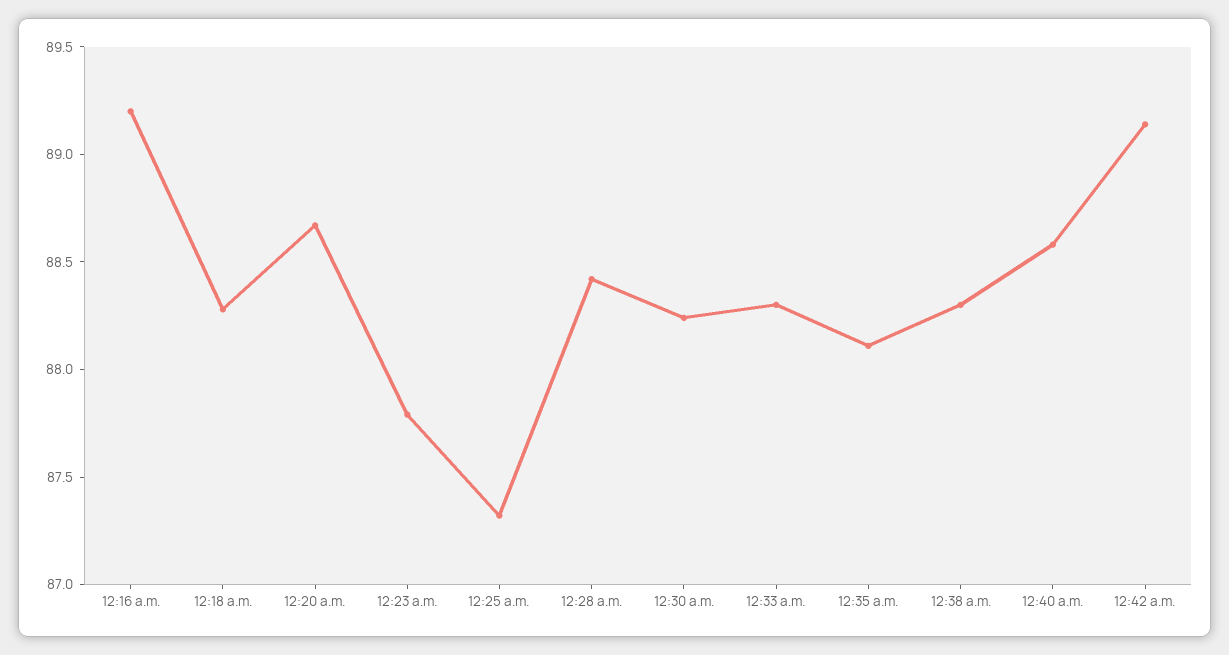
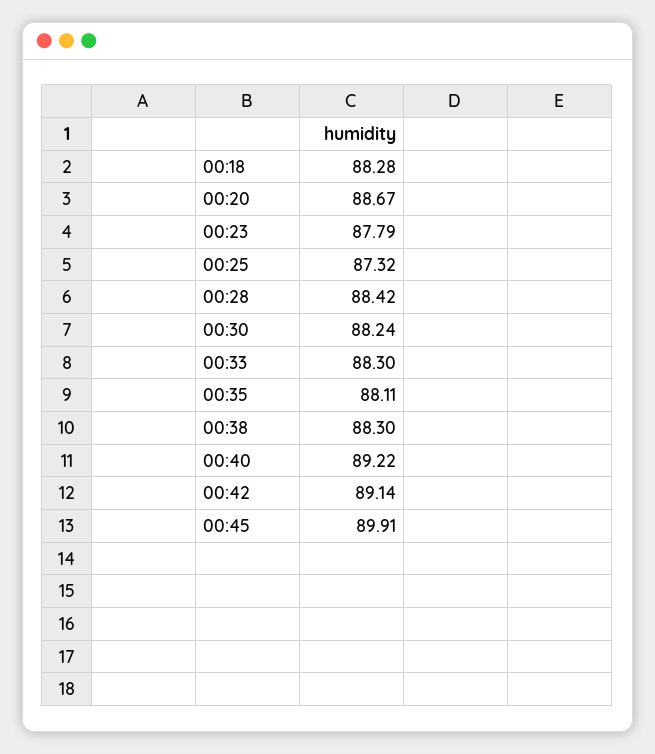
12:16 a.m.: 89.2 -> none
12:40 a.m.: 88.6 -> 89.22
00:45: none -> 89.91

